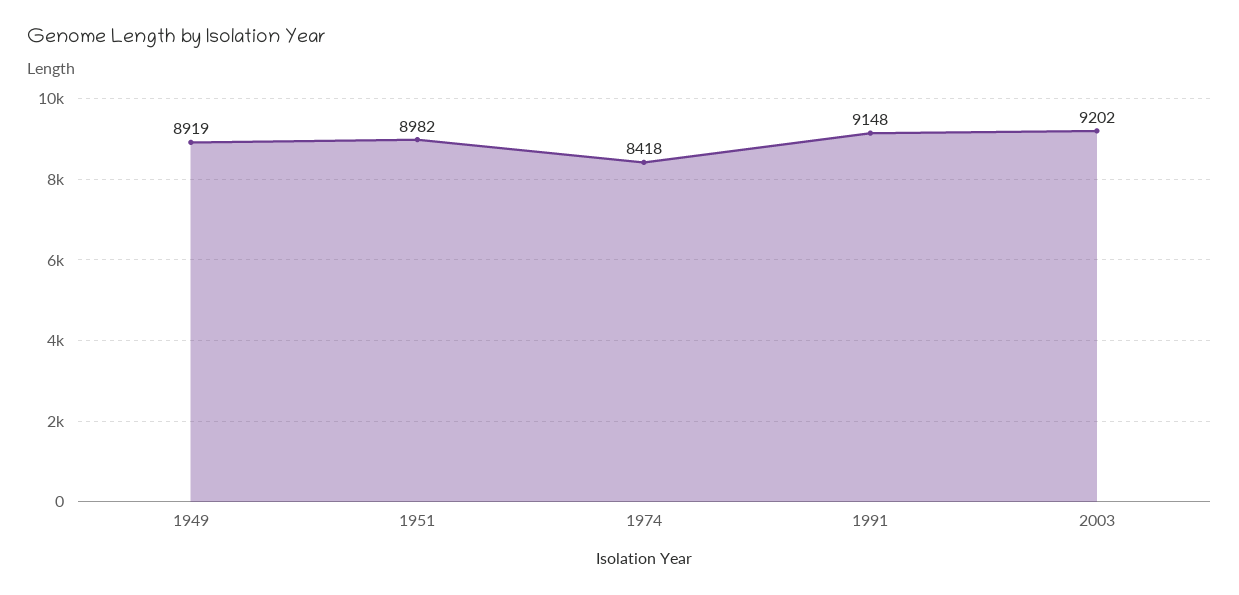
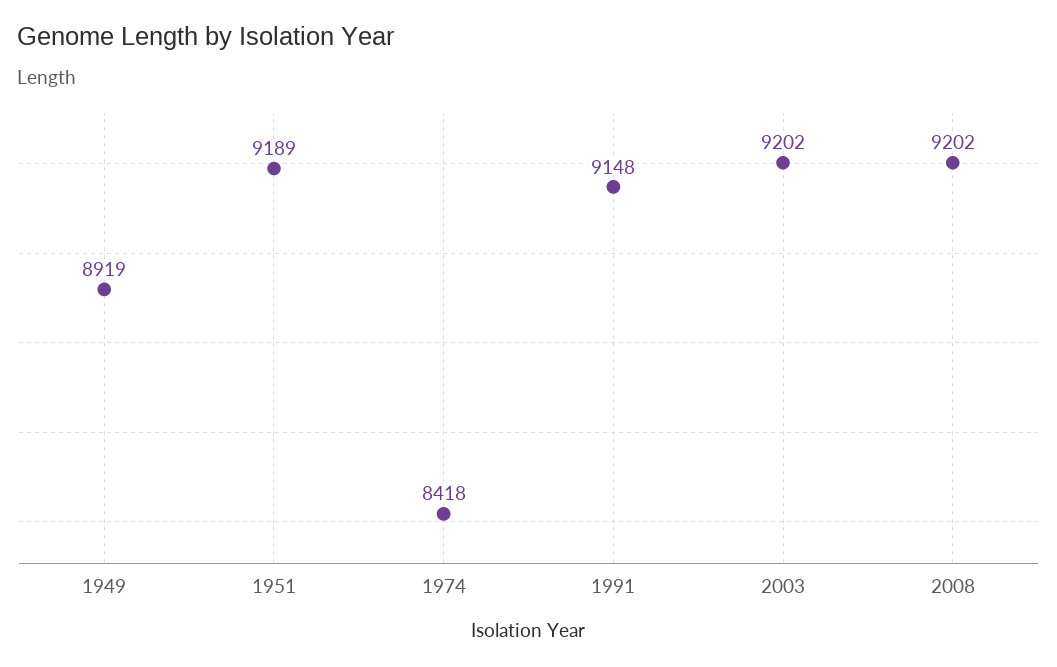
1951: 8982 -> 9189
2008: none -> 9202

